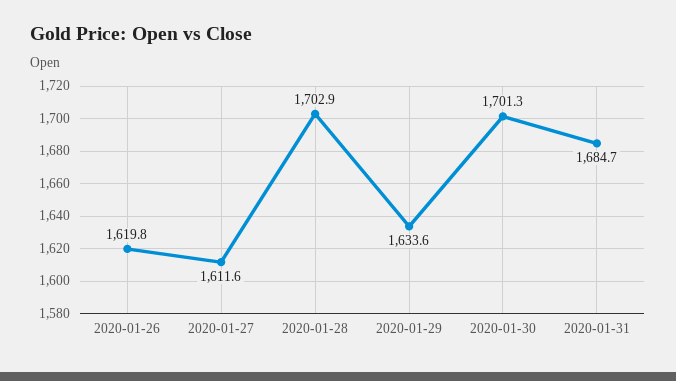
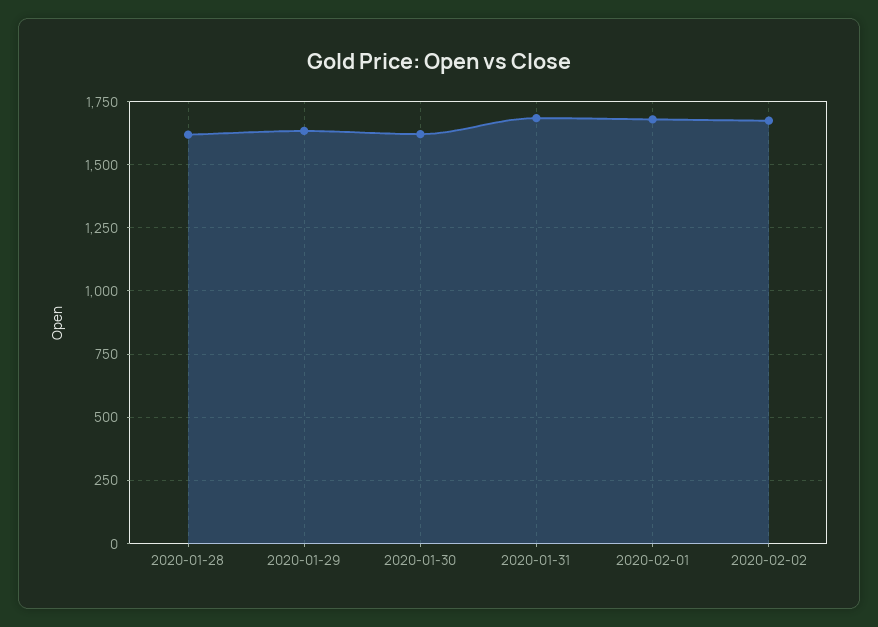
2020-01-26: 1619.8 -> none
2020-01-27: 1611.6 -> none
2020-01-28: 1702.9 -> 1625
2020-01-30: 1701.3 -> 1625
2020-02-01: none -> 1675
2020-02-02: none -> 1675

